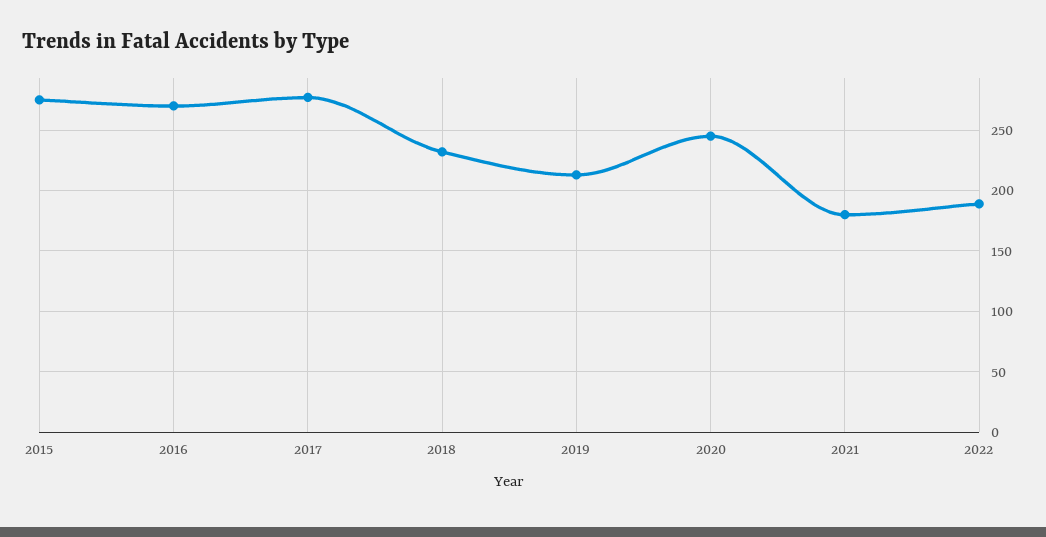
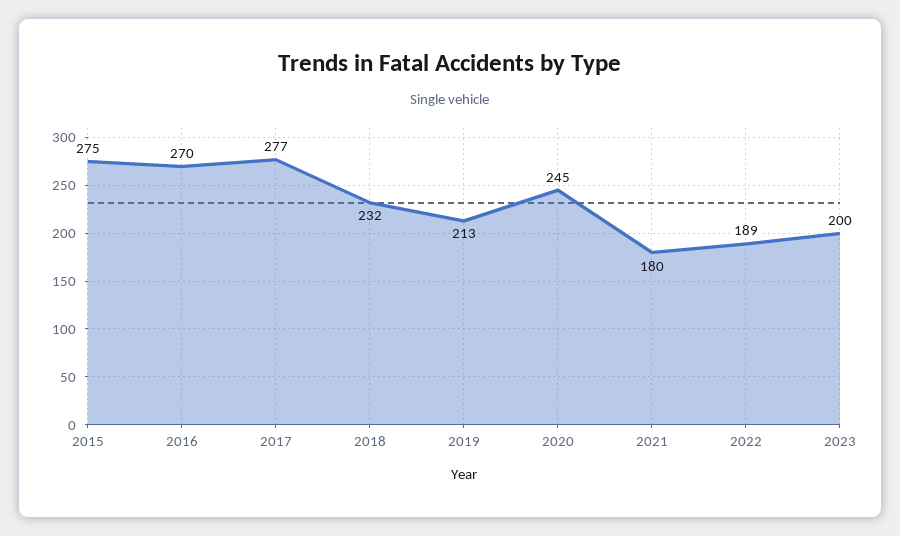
2023: none -> 200

